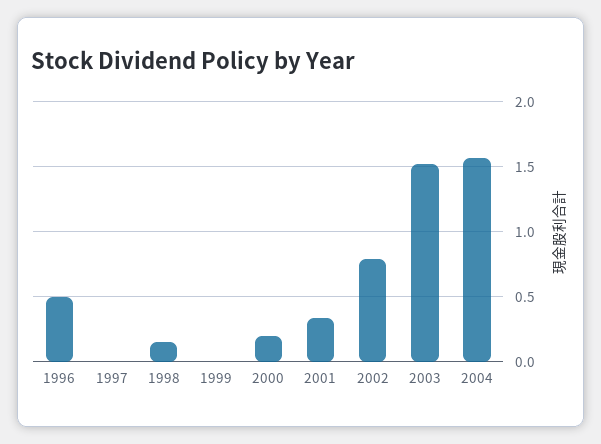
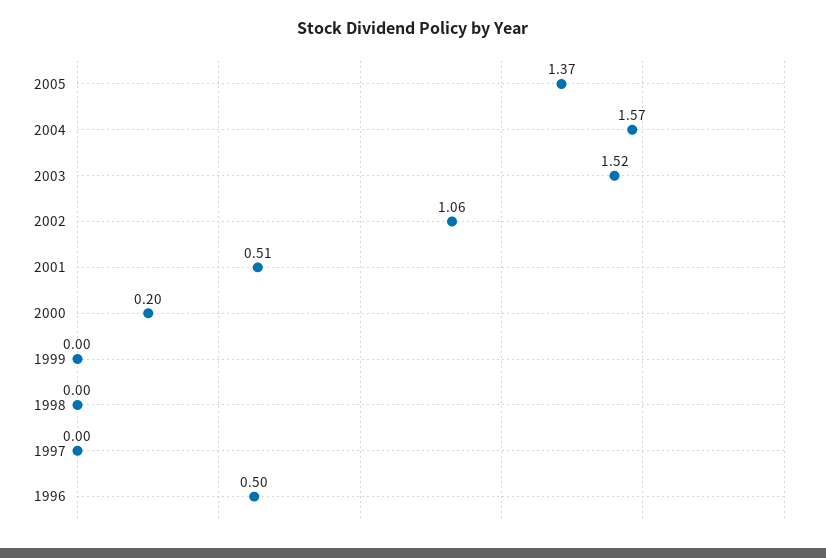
1998: 0.15 -> 0
2001: 0.35 -> 0.51
2002: 0.8 -> 1.06
2005: none -> 1.37

